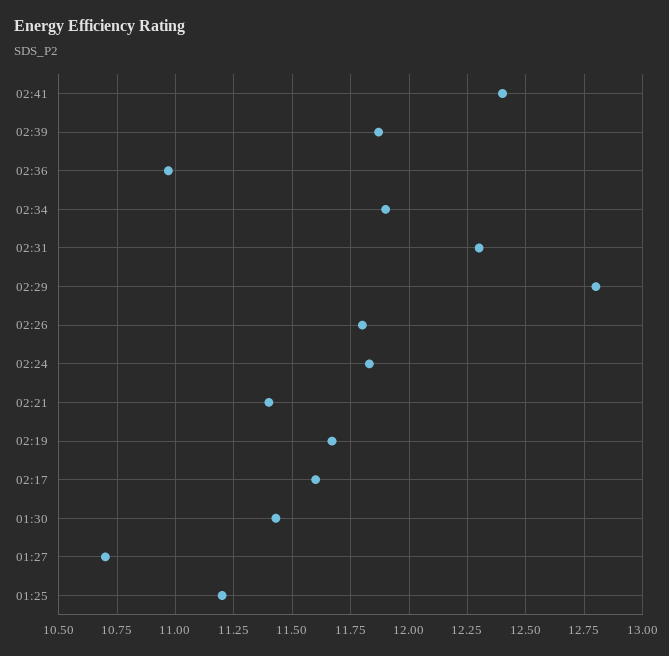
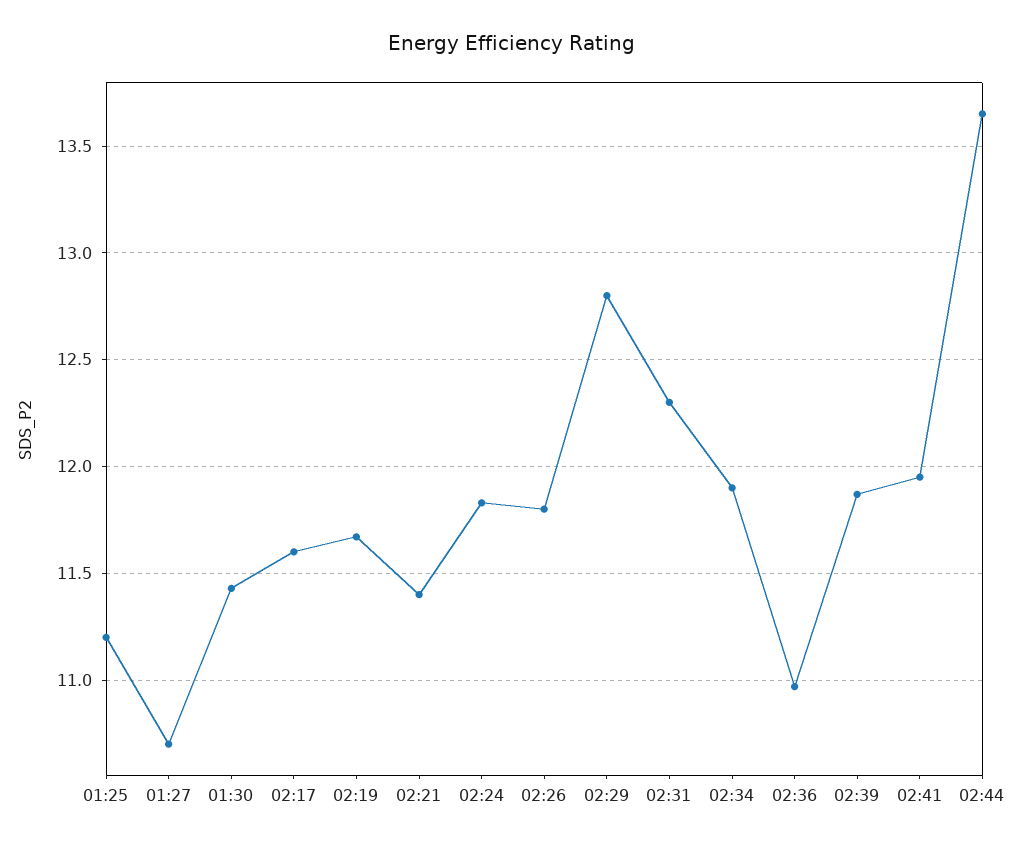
02:41: 12.4 -> 11.95
02:44: none -> 13.65

